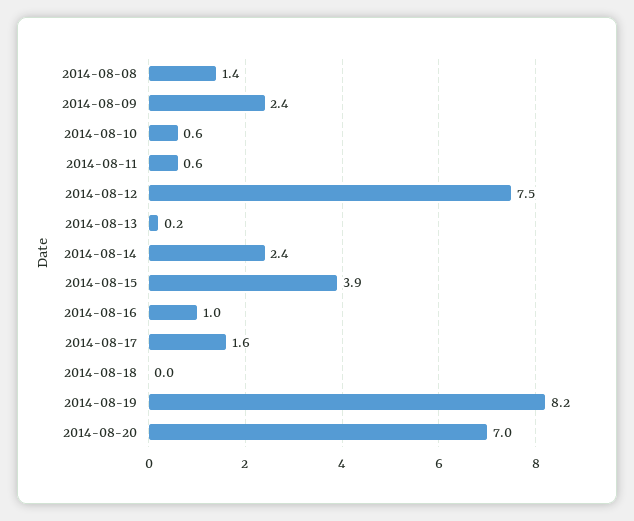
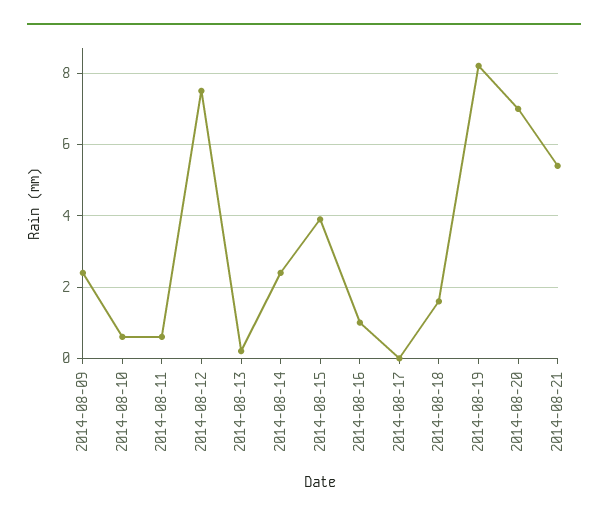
2014-08-08: 1.4 -> none
2014-08-17: 1.6 -> 0
2014-08-18: 0 -> 1.5
2014-08-21: none -> 5.5

